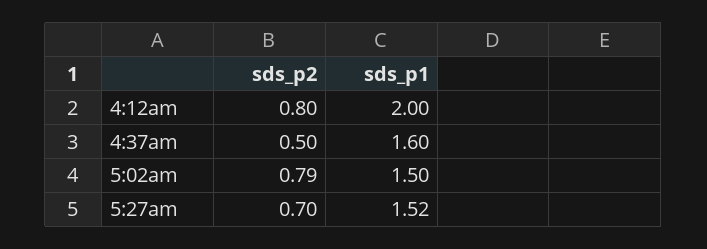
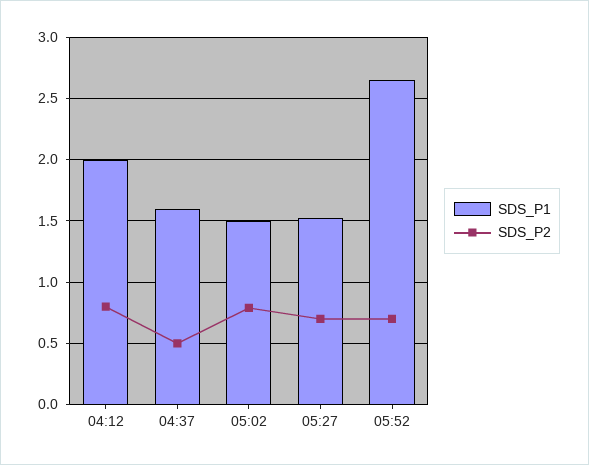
sds_p1, 05:52: none -> 2.65
sds_p2, 05:52: none -> 0.7

